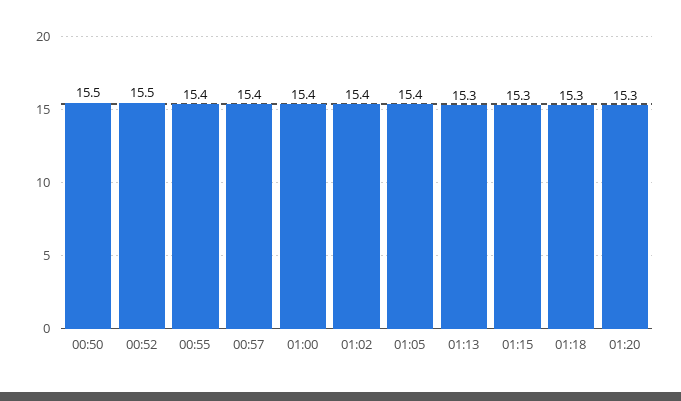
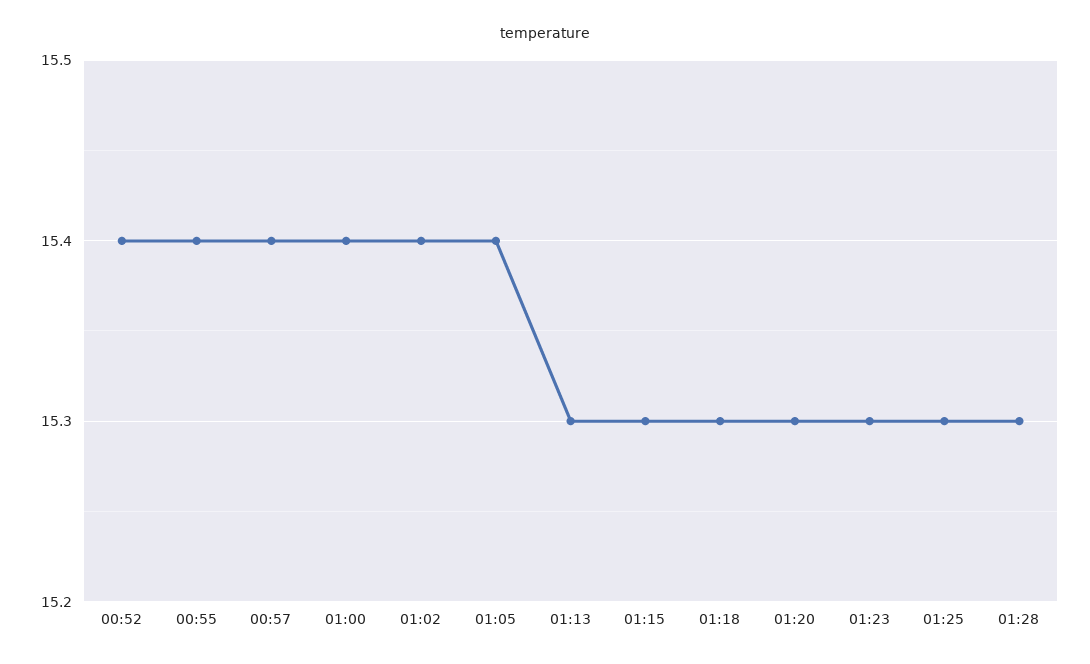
00:50: 15.5 -> none
00:52: 15.5 -> 15.4
01:23: none -> 15.3
01:25: none -> 15.3
01:28: none -> 15.3

